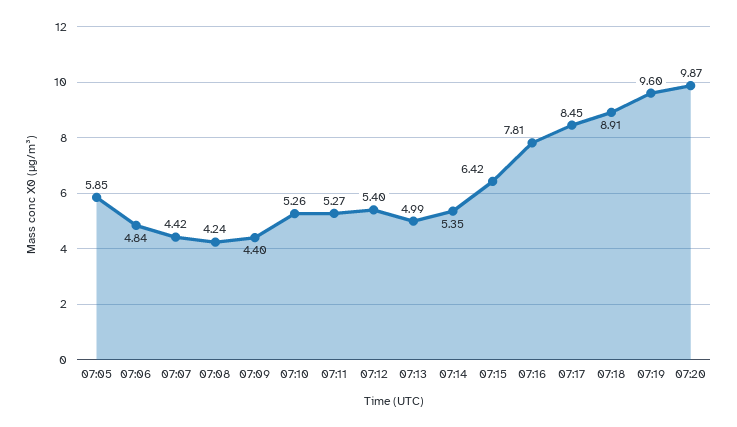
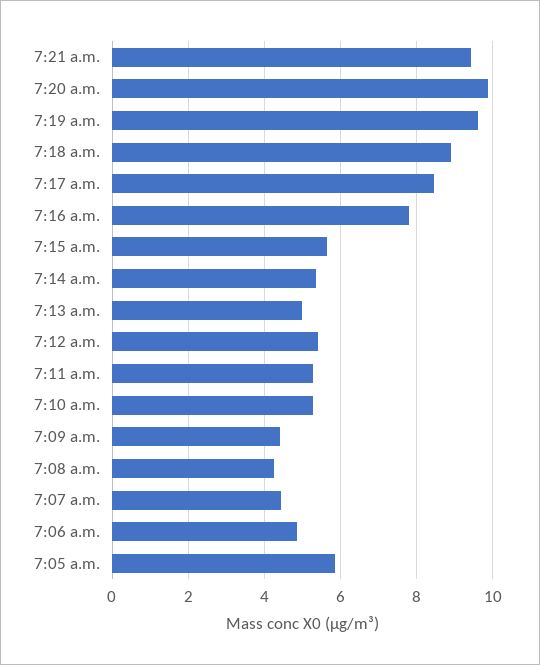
07:15: 6.42 -> 5.6
7:21 a.m.: none -> 9.4

